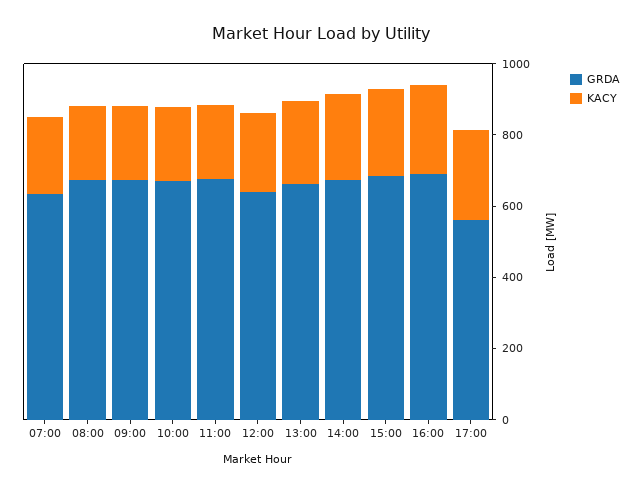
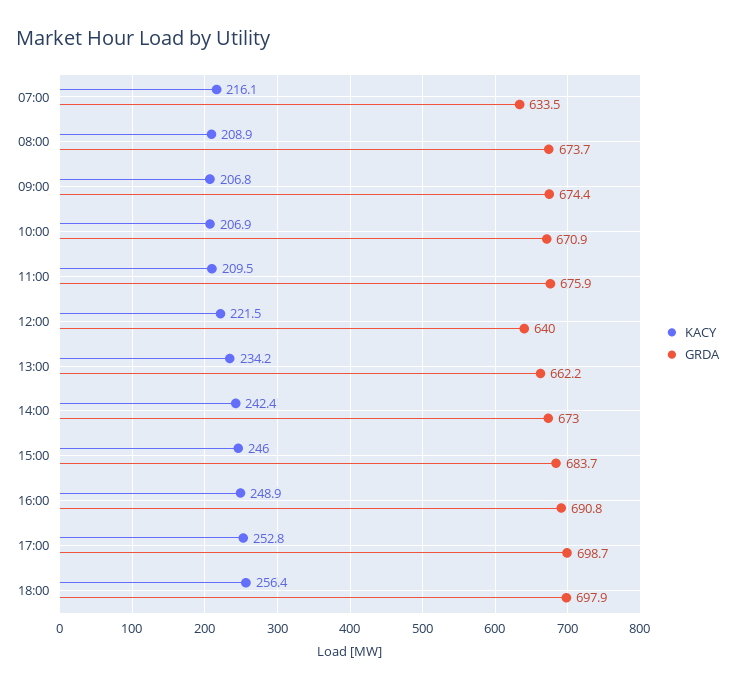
GRDA, 17:00: 550 -> 698.7
KACY, 18:00: none -> 256.4
GRDA, 18:00: none -> 697.9

